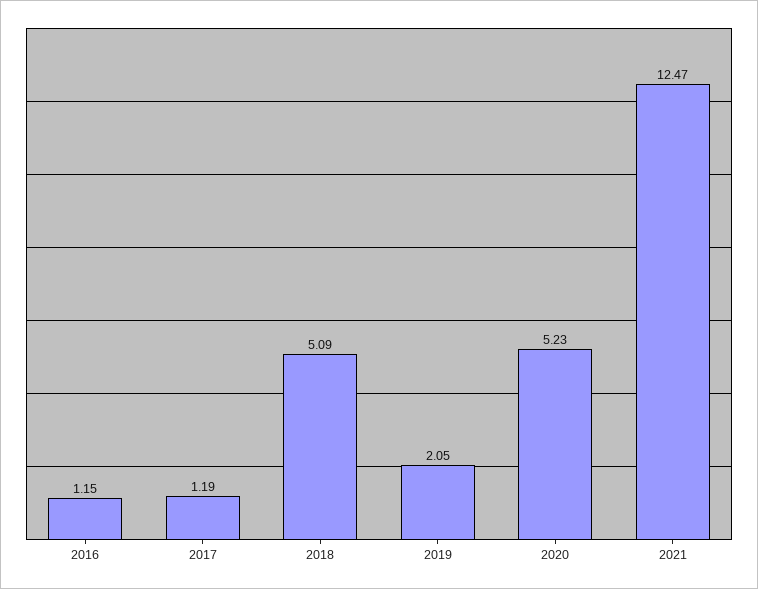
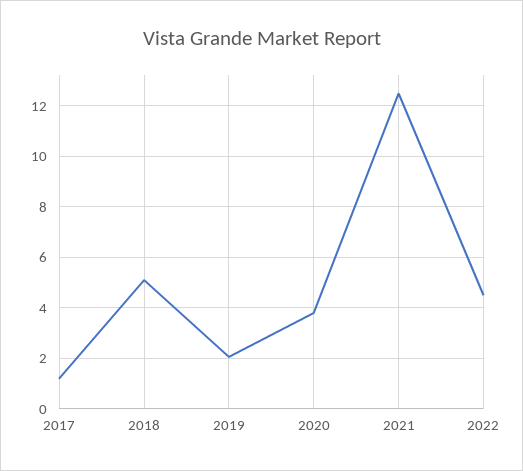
2016: 1.15 -> none
2020: 5.23 -> 3.75
2022: none -> 4.5

